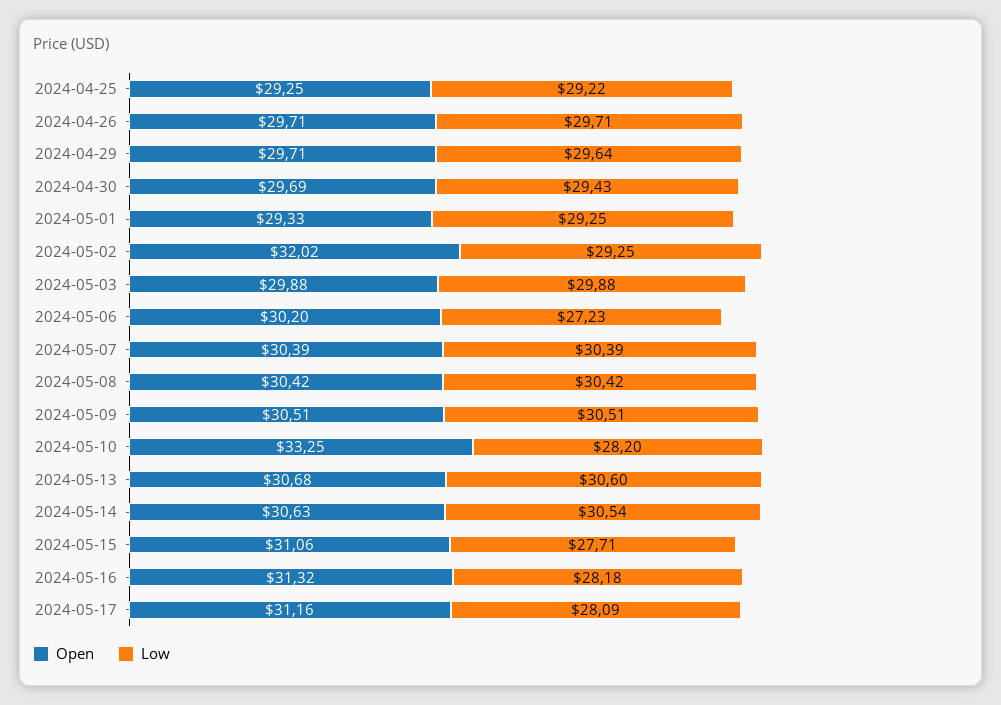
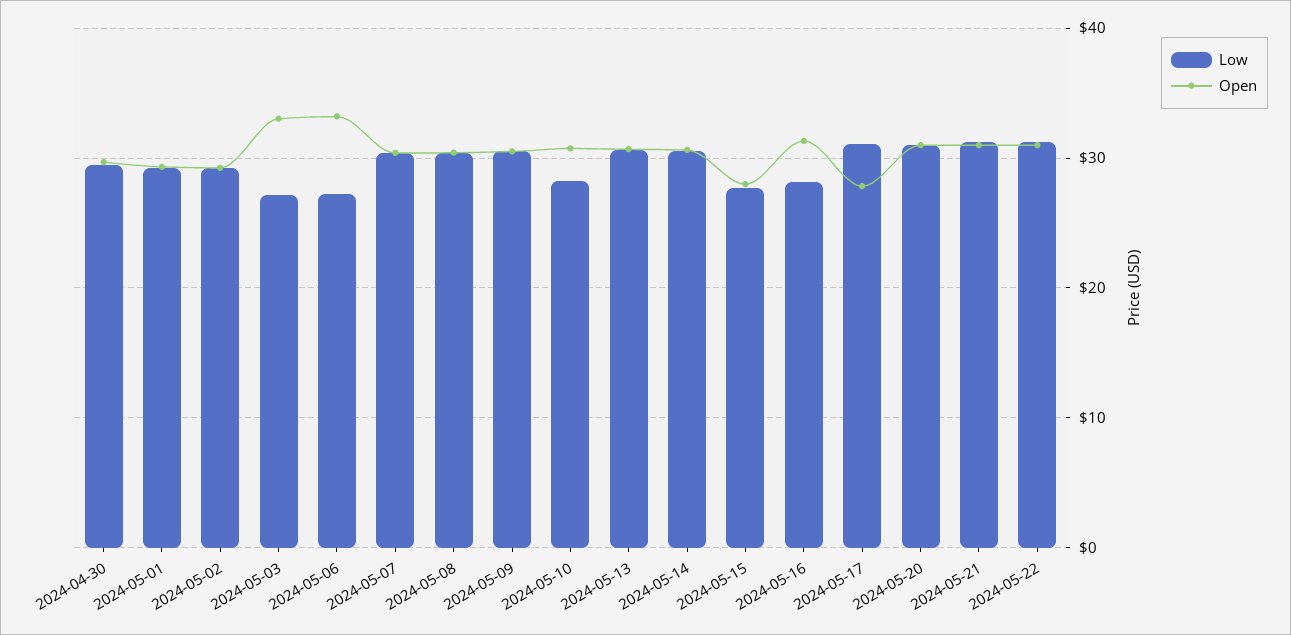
Open, 2024-04-25: 29.25 -> none
Low, 2024-04-25: 29.22 -> none
Open, 2024-04-26: 29.71 -> none
Low, 2024-04-26: 29.71 -> none
Open, 2024-04-29: 29.71 -> none
Low, 2024-04-29: 29.64 -> none
Open, 2024-05-02: 32.02 -> 29
Open, 2024-05-03: 29.88 -> 33
Low, 2024-05-03: 29.88 -> 27
Open, 2024-05-06: 30.2 -> 33
Open, 2024-05-10: 33.25 -> 31
Open, 2024-05-15: 31.06 -> 28
Open, 2024-05-17: 31.16 -> 28
Low, 2024-05-17: 28.09 -> 31
Low, 2024-05-20: none -> 31
Open, 2024-05-20: none -> 31
Low, 2024-05-21: none -> 31
Open, 2024-05-21: none -> 31
Low, 2024-05-22: none -> 31
Open, 2024-05-22: none -> 31

